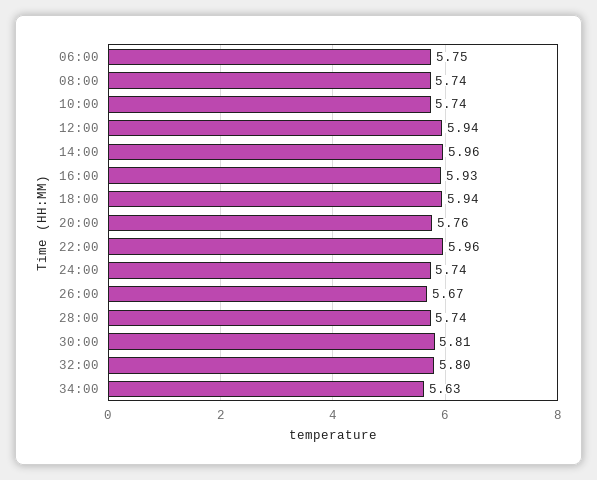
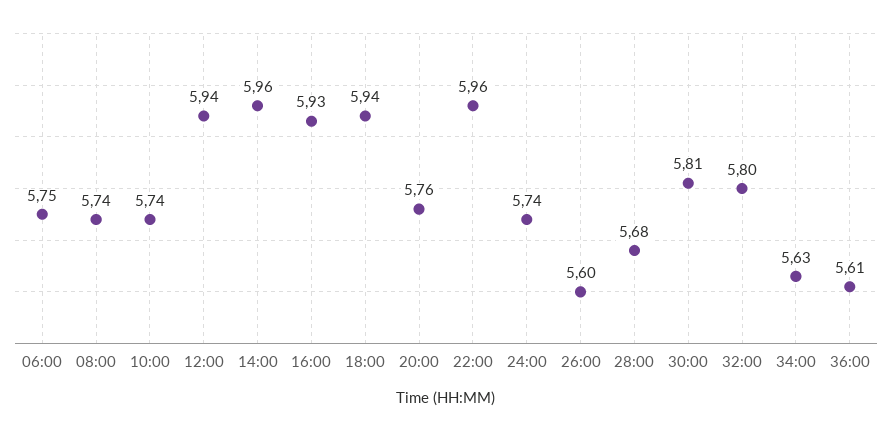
26:00: 5.67 -> 5.6
28:00: 5.74 -> 5.68
36:00: none -> 5.61

